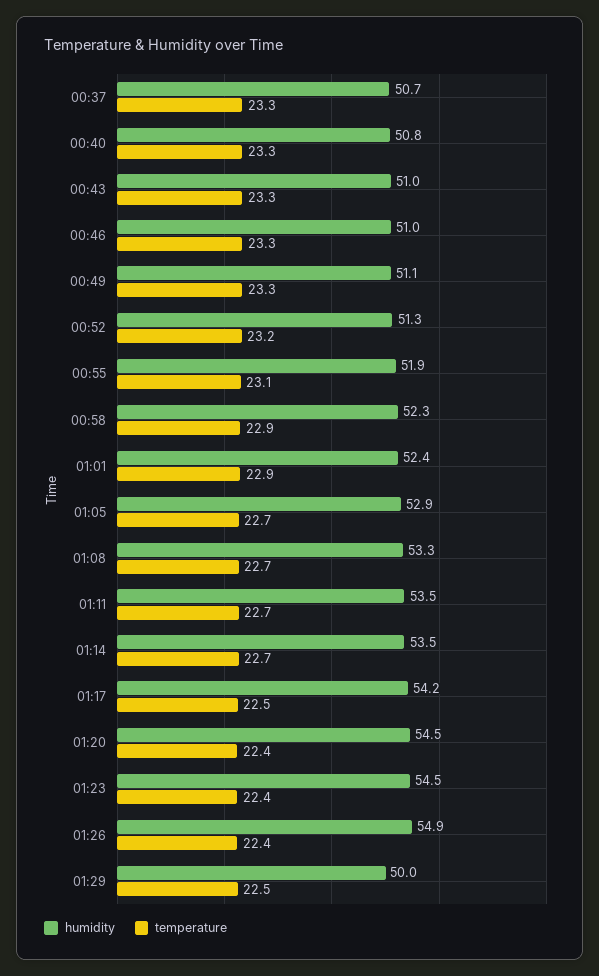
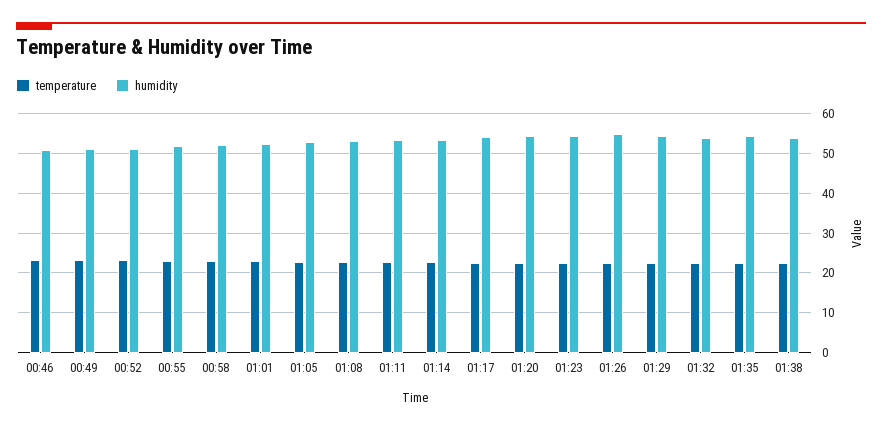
humidity, 00:37: 50.7 -> none
temperature, 00:37: 23.3 -> none
humidity, 00:40: 50.8 -> none
temperature, 00:40: 23.3 -> none
humidity, 00:43: 51 -> none
temperature, 00:43: 23.3 -> none
humidity, 01:29: 50 -> 54
temperature, 01:32: none -> 22
humidity, 01:32: none -> 54
temperature, 01:35: none -> 22
humidity, 01:35: none -> 54
temperature, 01:38: none -> 22
humidity, 01:38: none -> 54

